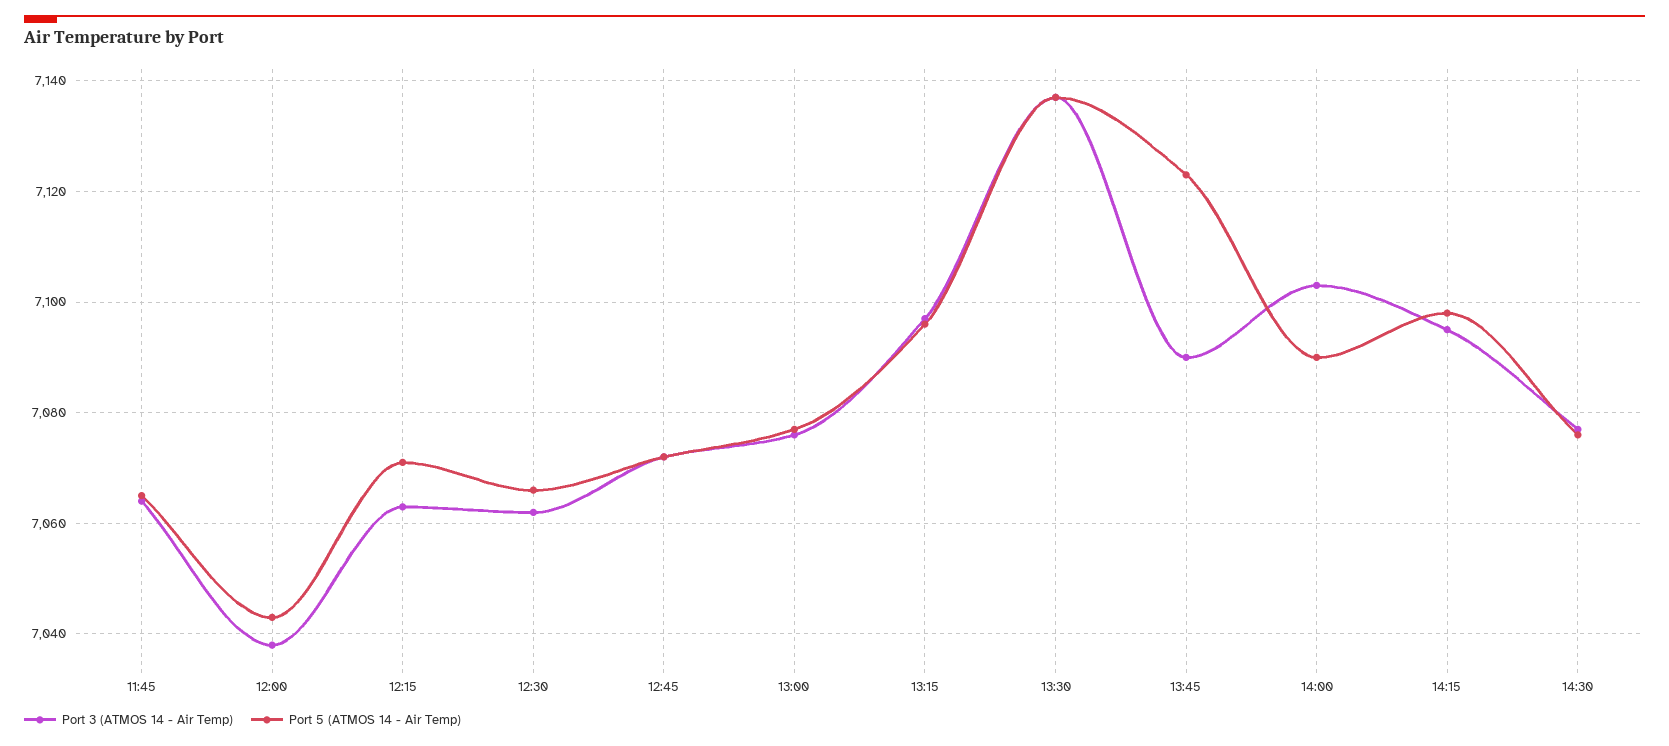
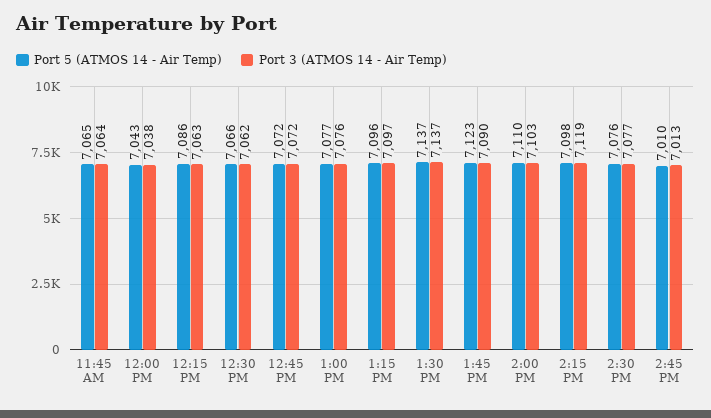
Port 5 (ATMOS 14 - Air Temp), 12:15: 7070 -> 7086
Port 5 (ATMOS 14 - Air Temp), 14:00: 7090 -> 7110
Port 3 (ATMOS 14 - Air Temp), 14:15: 7095 -> 7119
Port 5 (ATMOS 14 - Air Temp), 2:45 PM: none -> 7010
Port 3 (ATMOS 14 - Air Temp), 2:45 PM: none -> 7013

